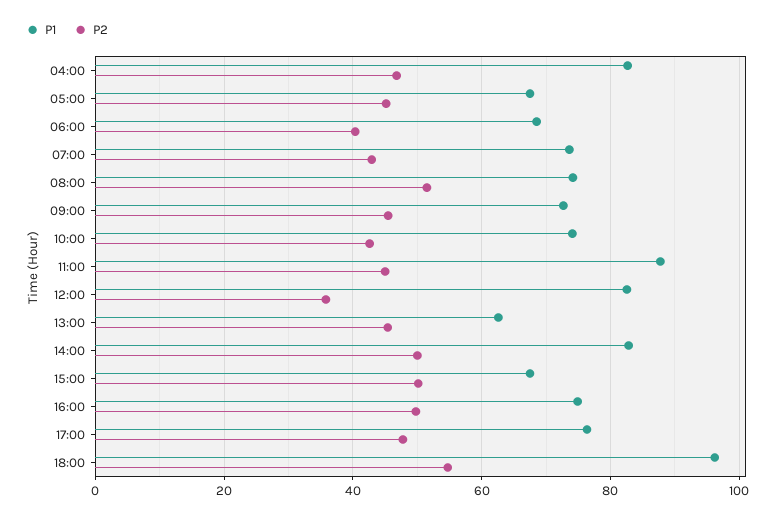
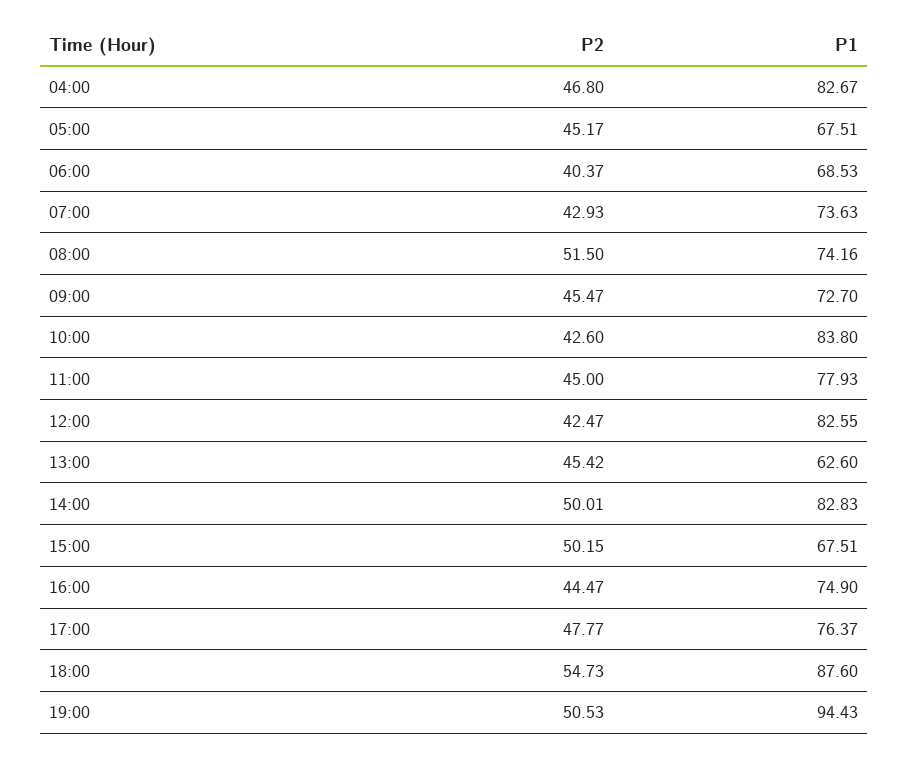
P1, 10:00: 74 -> 83.8
P1, 11:00: 88 -> 77.93
P2, 12:00: 36 -> 42.47
P2, 16:00: 50 -> 44.47
P1, 18:00: 96 -> 87.6
P2, 19:00: none -> 50.53
P1, 19:00: none -> 94.43

